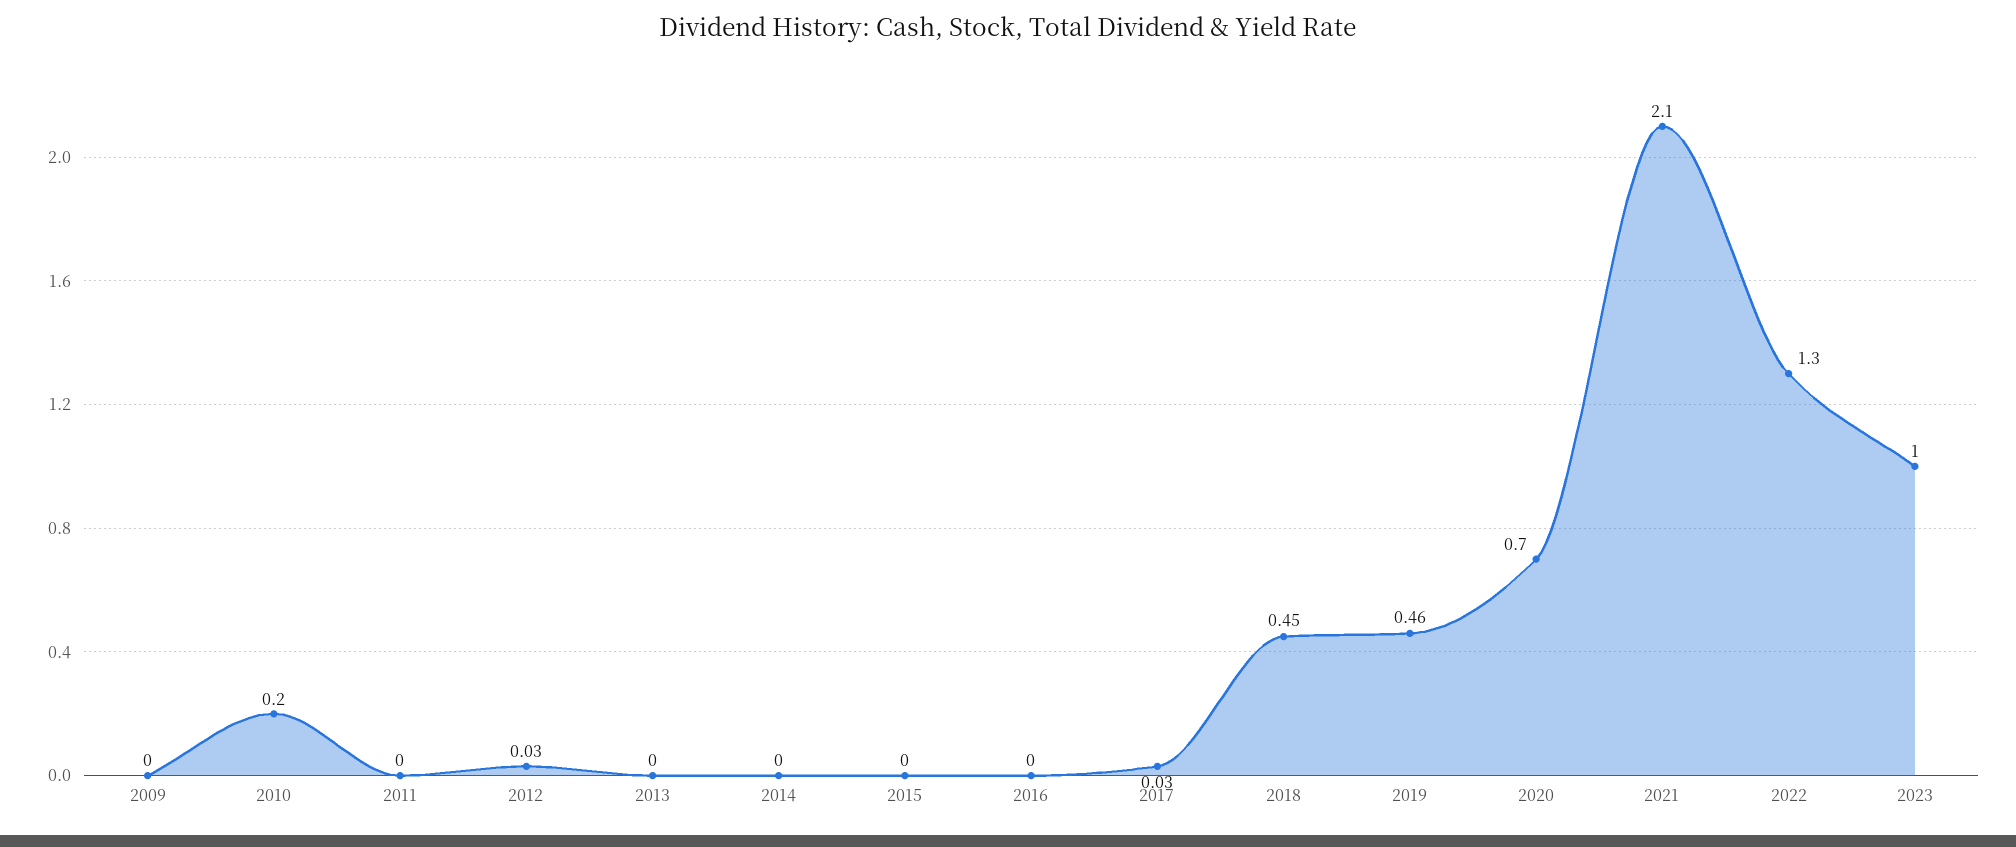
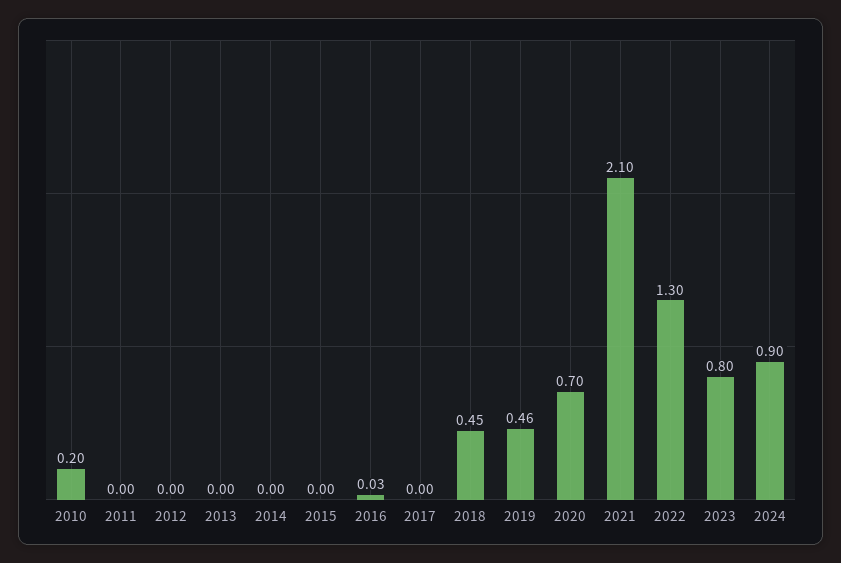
2009: 0 -> none
2012: 0.03 -> 0
2016: 0 -> 0.03
2017: 0.03 -> 0
2023: 1 -> 0.8
2024: none -> 0.9

